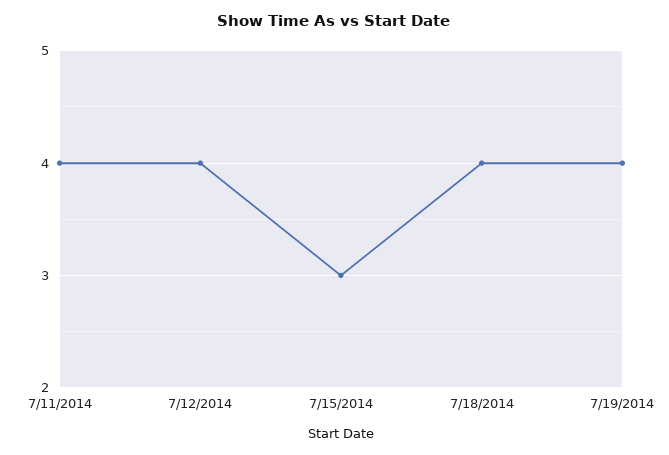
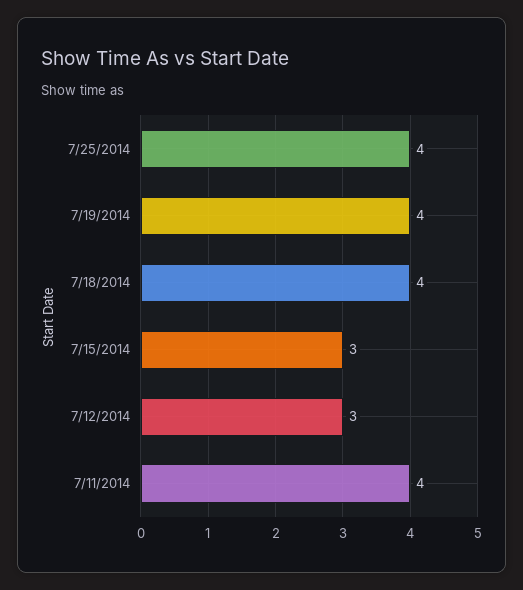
7/12/2014: 4 -> 3
7/25/2014: none -> 4

